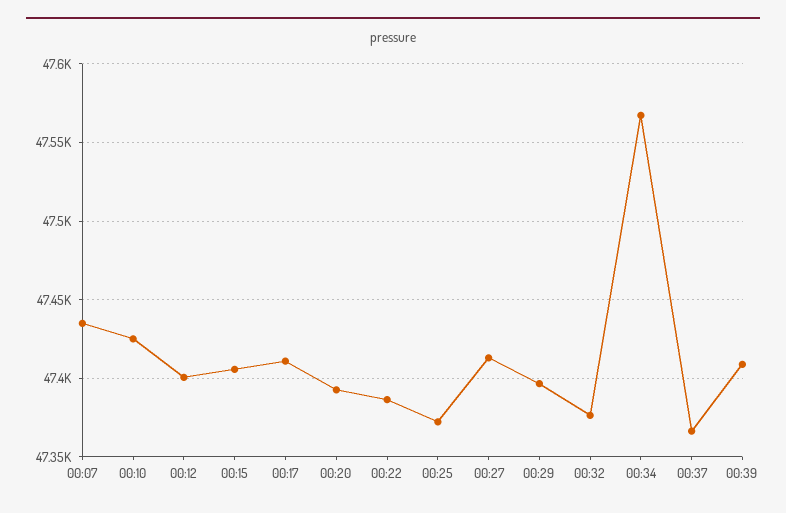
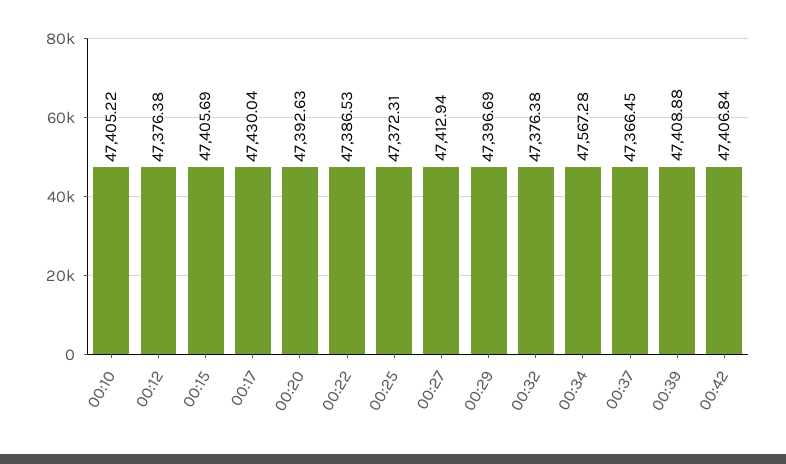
00:07: 47435 -> none
00:10: 47425 -> 47405.22
00:12: 47400 -> 47376.38
00:17: 47410 -> 47430.04
00:42: none -> 47406.84

